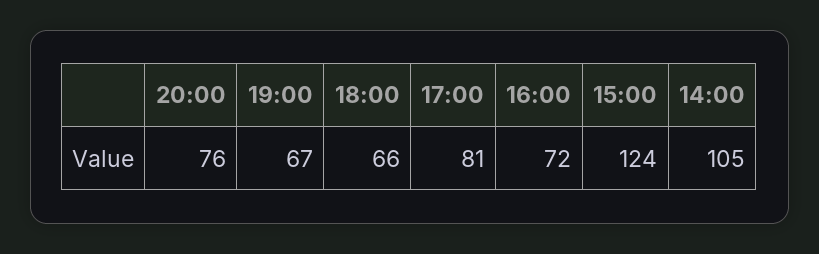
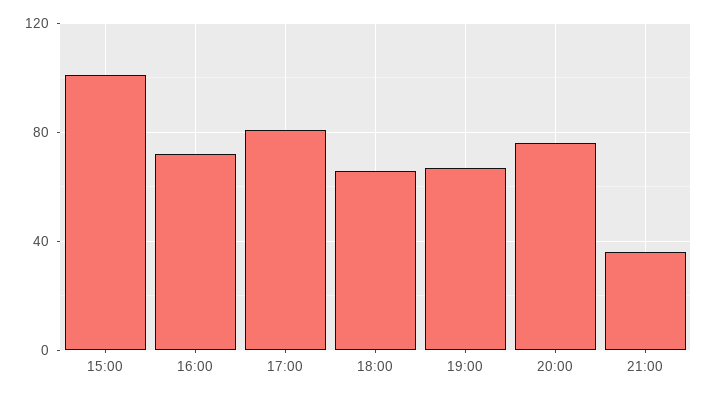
15:00: 124 -> 100
14:00: 105 -> none
21:00: none -> 35

